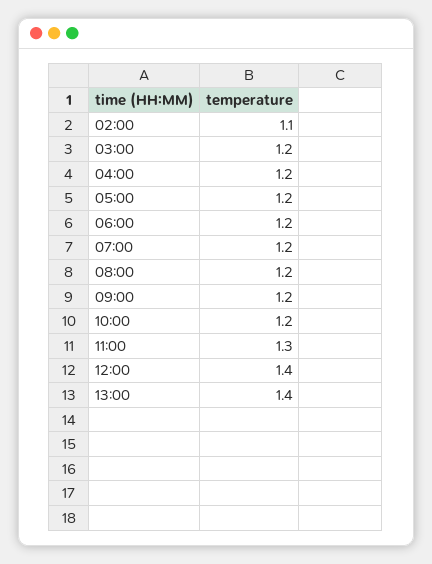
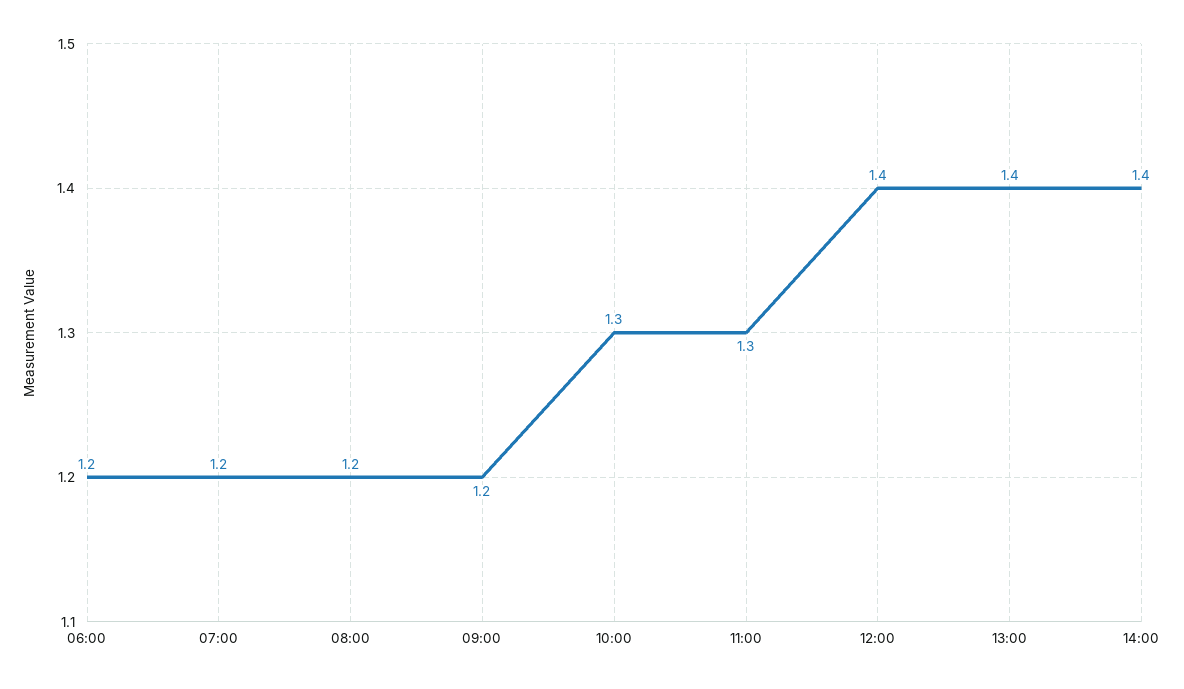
02:00: 1.1 -> none
03:00: 1.2 -> none
04:00: 1.2 -> none
05:00: 1.2 -> none
10:00: 1.2 -> 1.3
14:00: none -> 1.4

